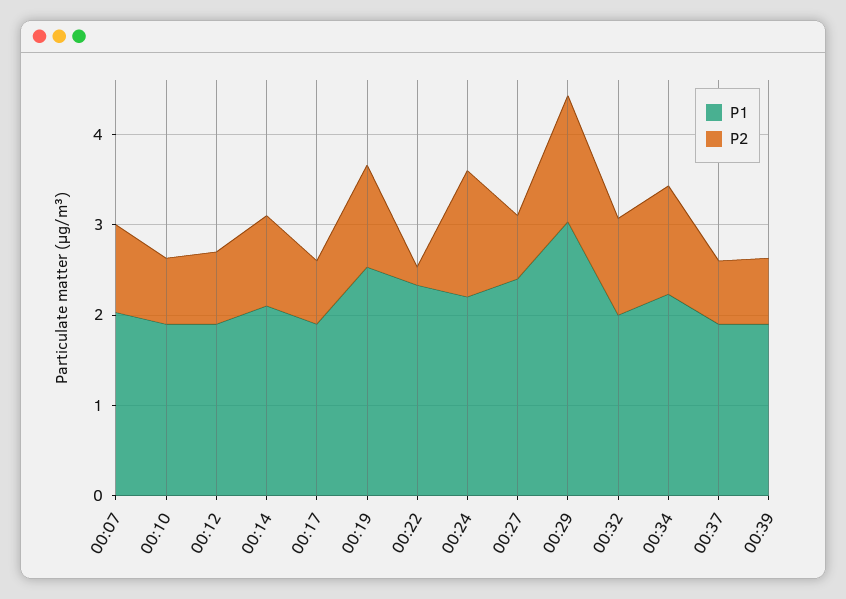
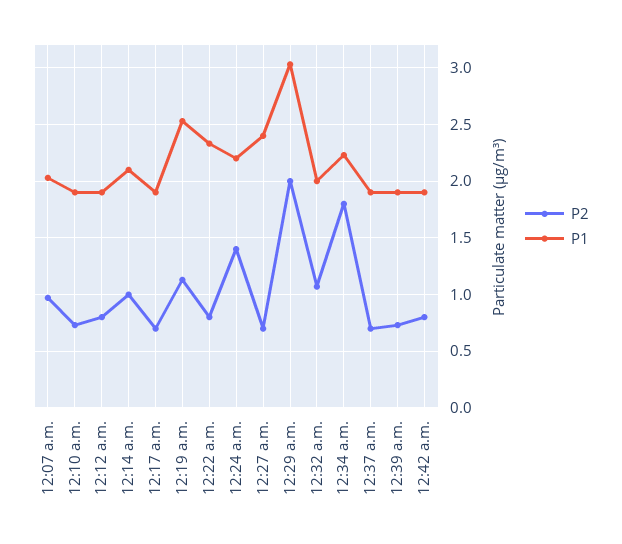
P2, 00:22: 0.2 -> 0.8
P2, 00:29: 1.4 -> 2
P2, 00:34: 1.2 -> 1.8
P2, 12:42 a.m.: none -> 0.8
P1, 12:42 a.m.: none -> 1.9

